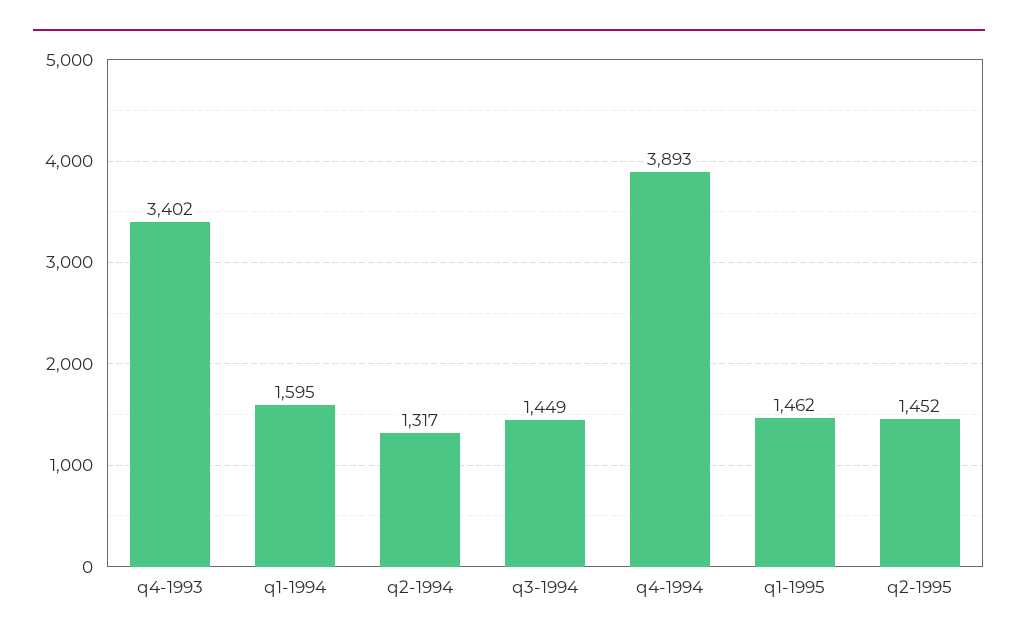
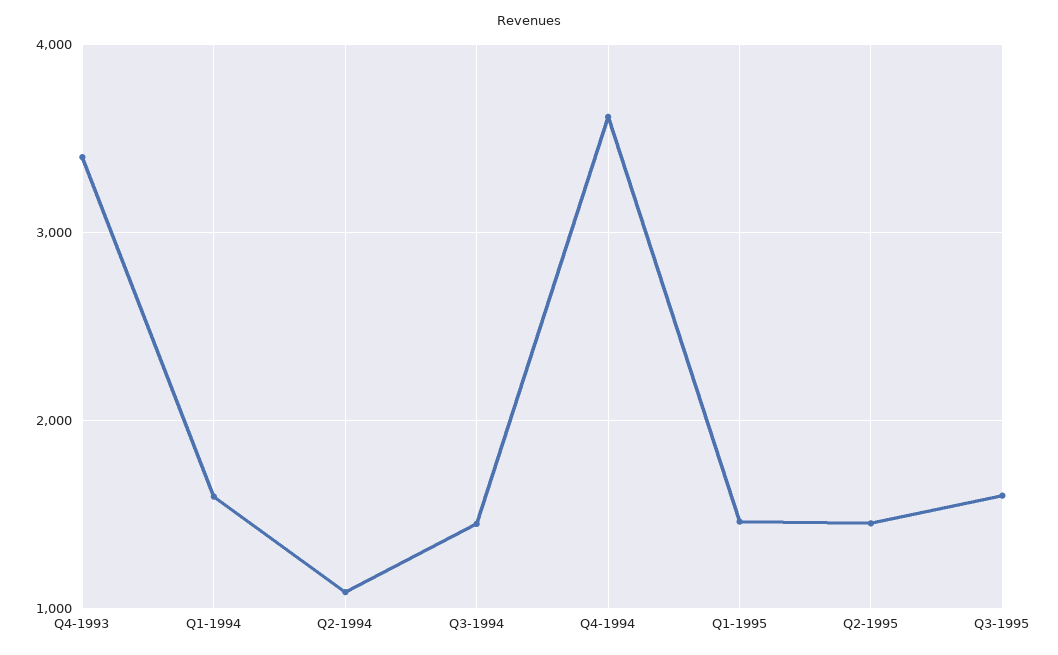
q2-1994: 1317 -> 1100
q4-1994: 3893 -> 3600
Q3-1995: none -> 1600

